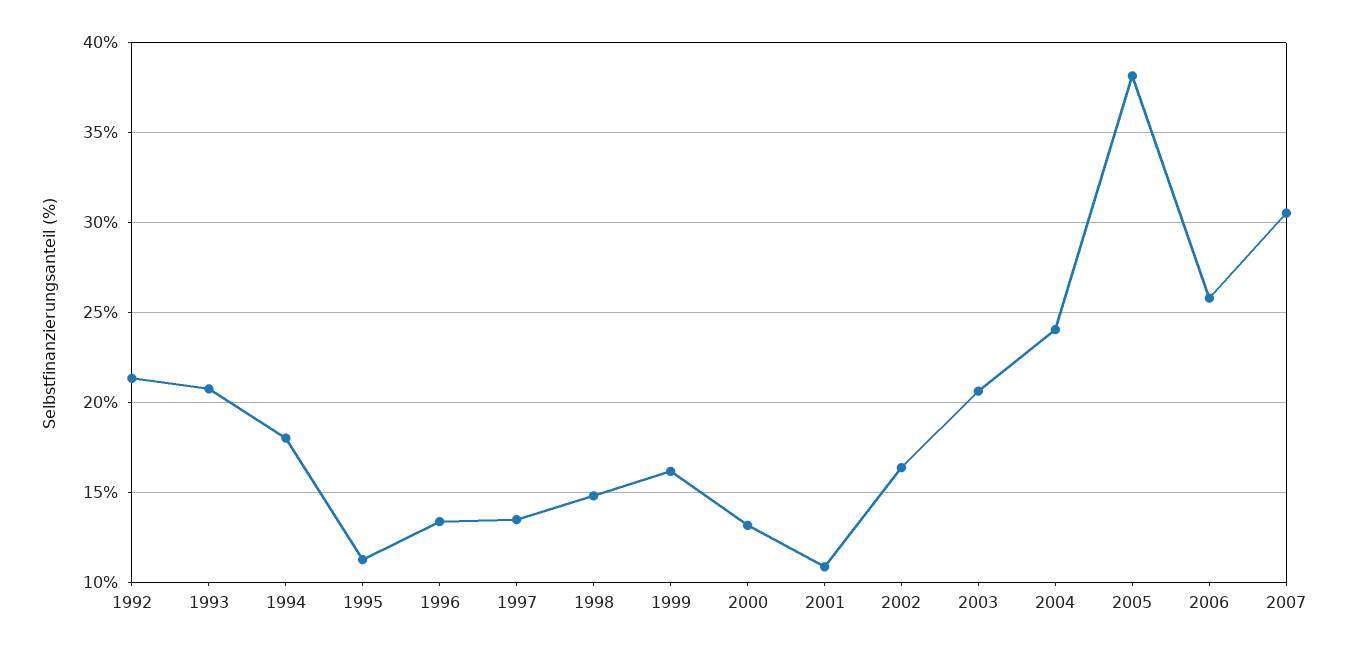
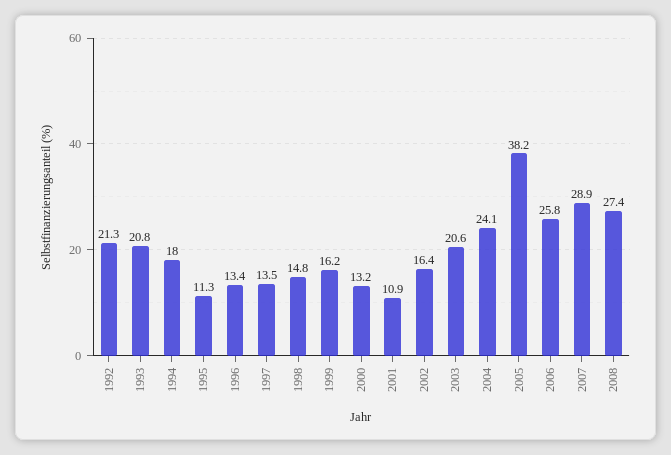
2007: 30.5 -> 28.9
2008: none -> 27.4

